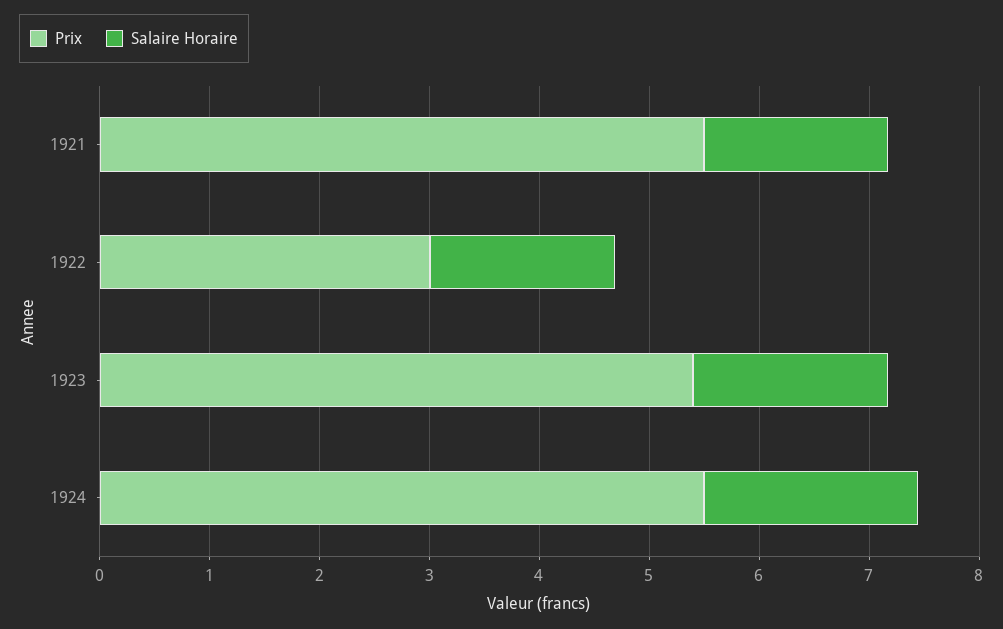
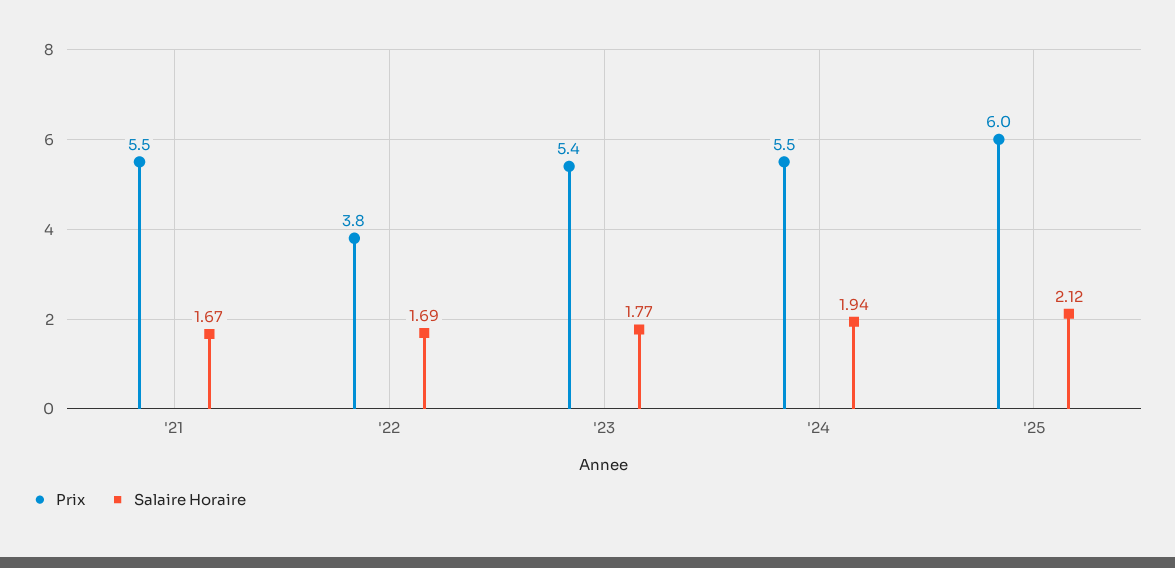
Prix, 1922: 3 -> 3.8
Prix, '25: none -> 6
Salaire Horaire, '25: none -> 2.12

